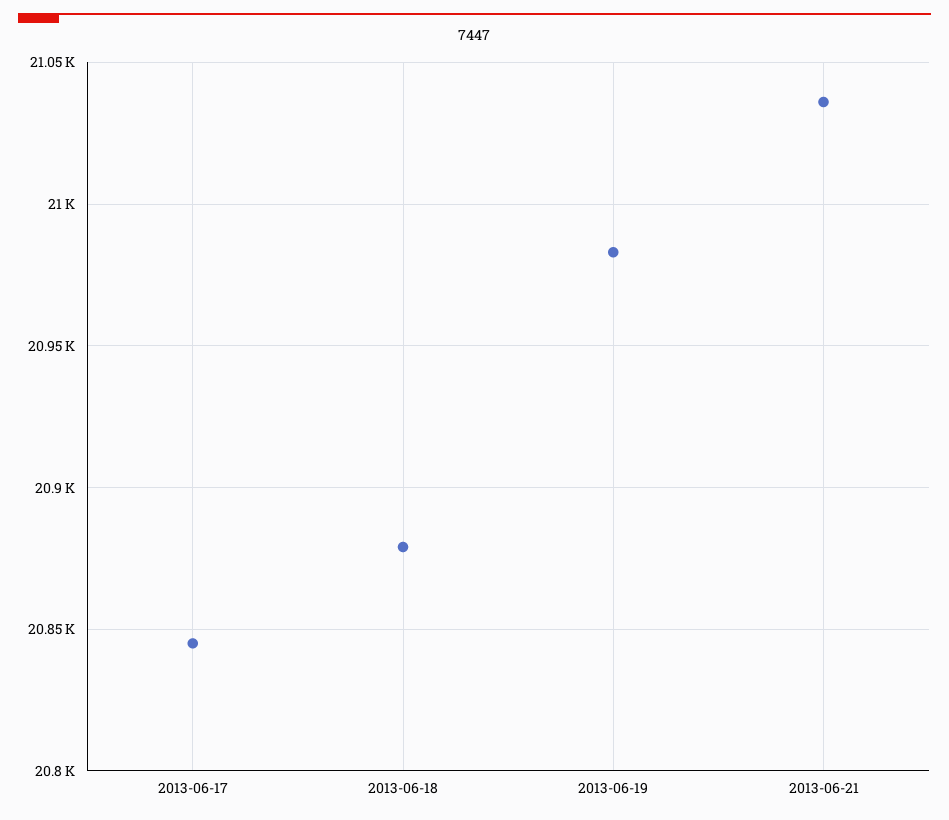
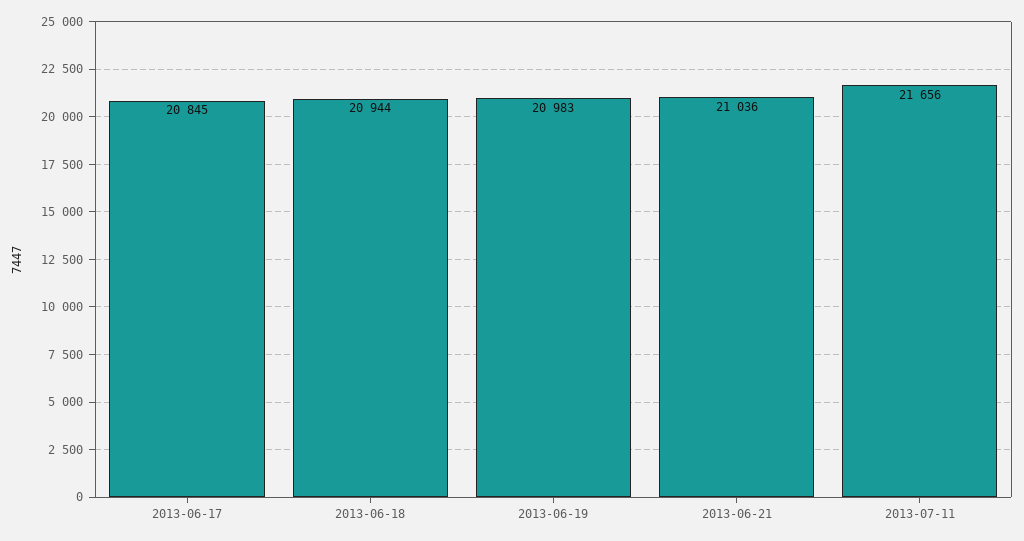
2013-06-18: 20880 -> 20944
2013-07-11: none -> 21656

